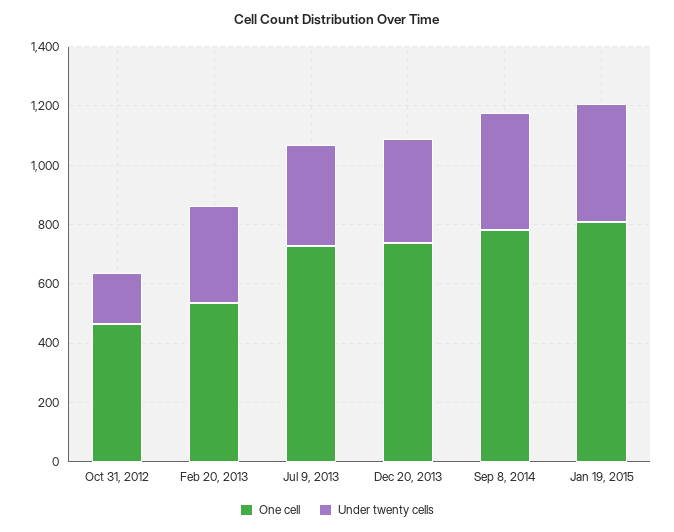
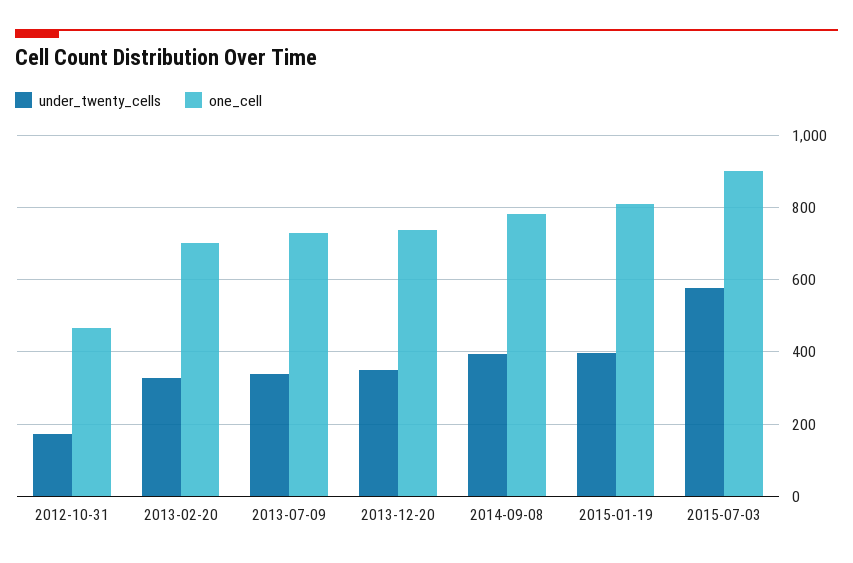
One cell, Feb 20, 2013: 550 -> 700
Under twenty cells, 2015-07-03: none -> 580
One cell, 2015-07-03: none -> 900

